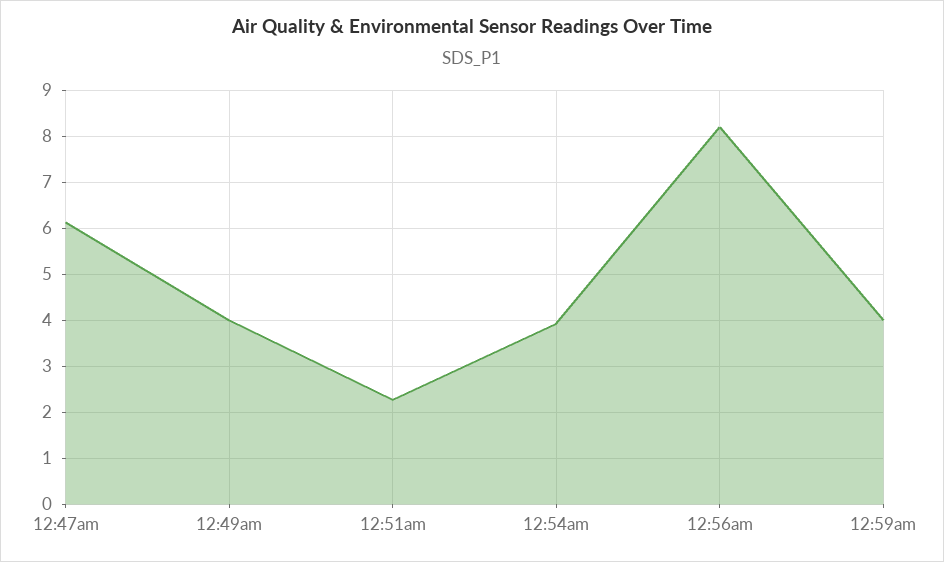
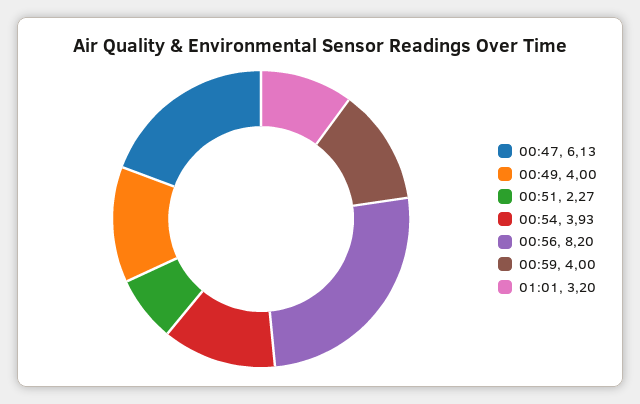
01:01: none -> 3.2

